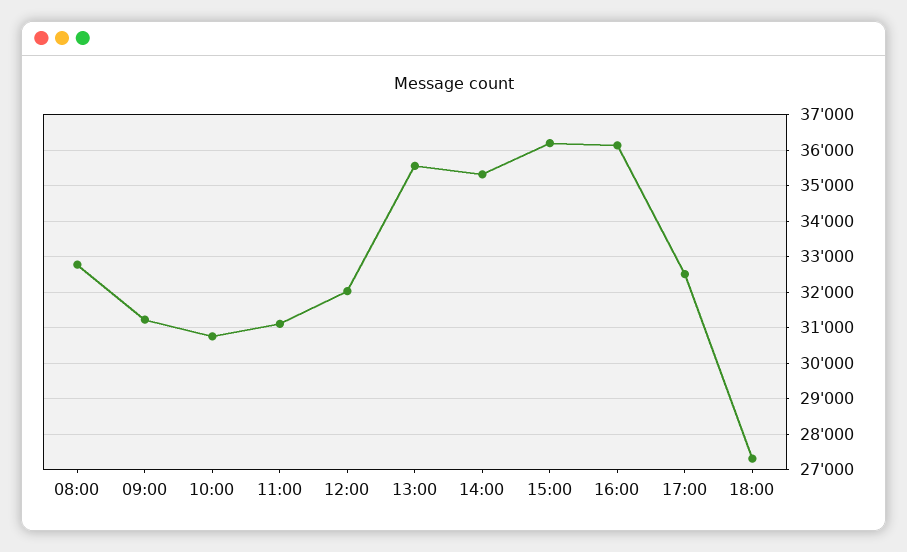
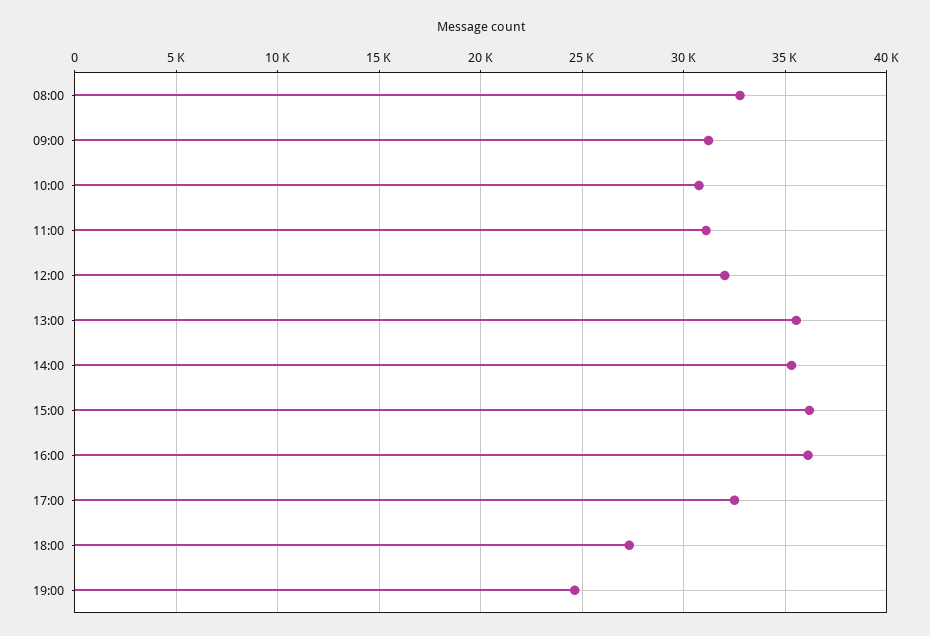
19:00: none -> 24500

